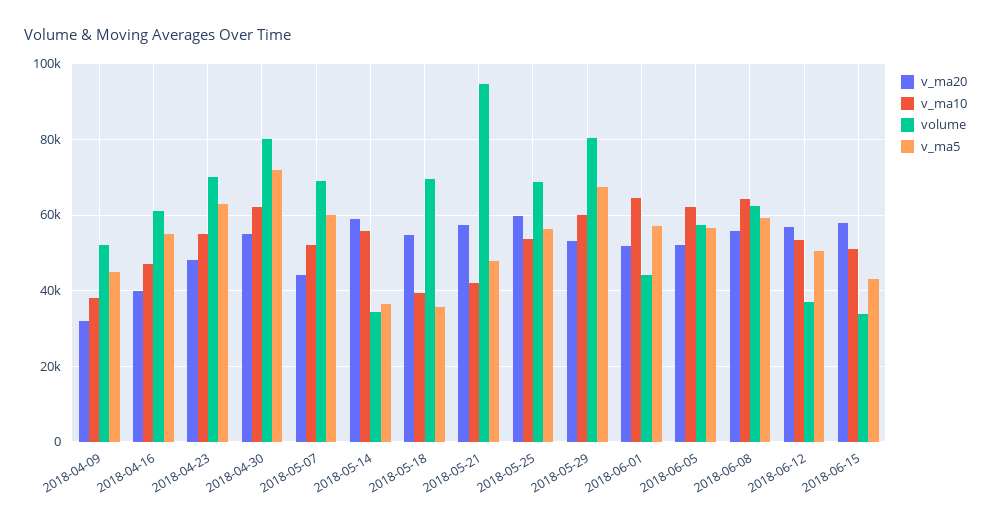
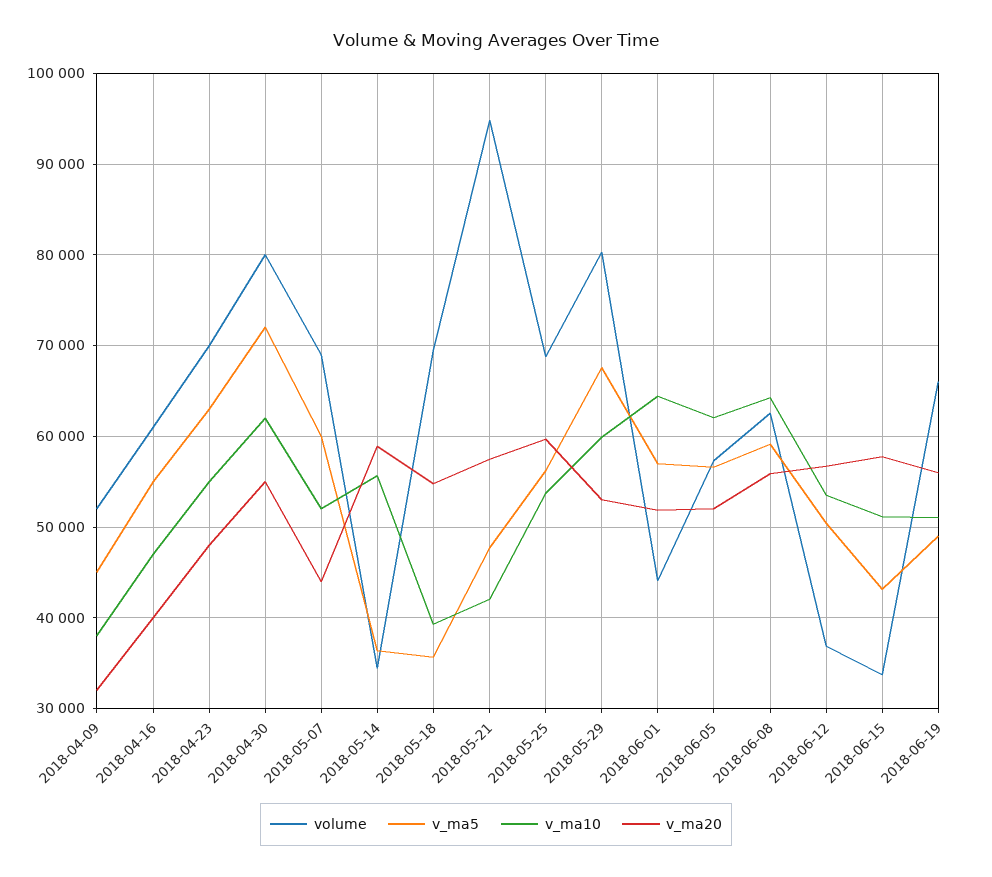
volume, 2018-06-19: none -> 66000
v_ma5, 2018-06-19: none -> 49000
v_ma10, 2018-06-19: none -> 51000
v_ma20, 2018-06-19: none -> 56000

